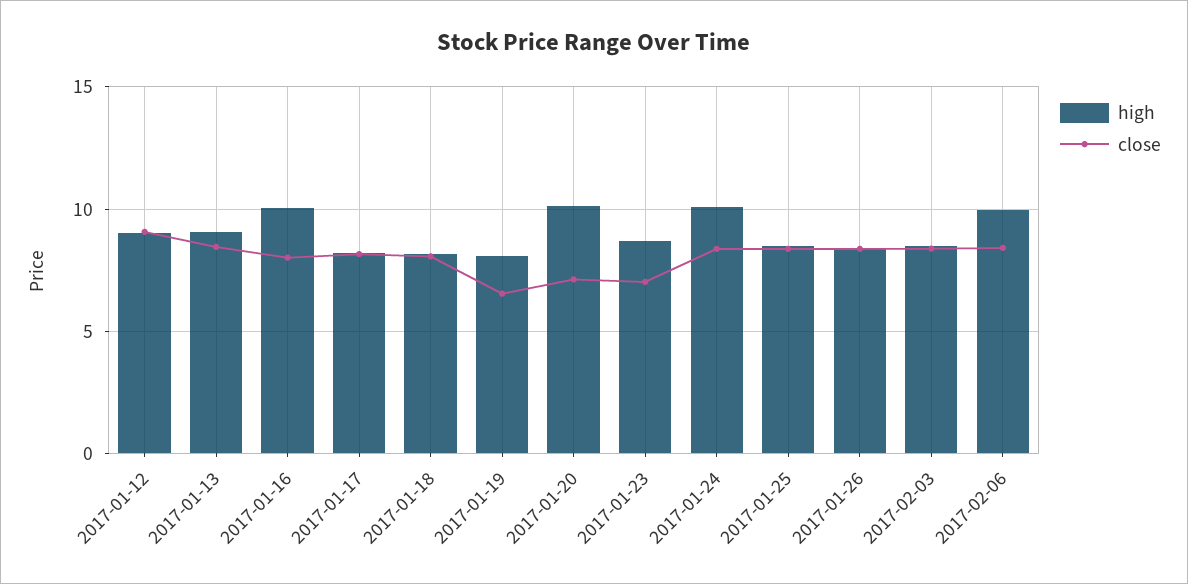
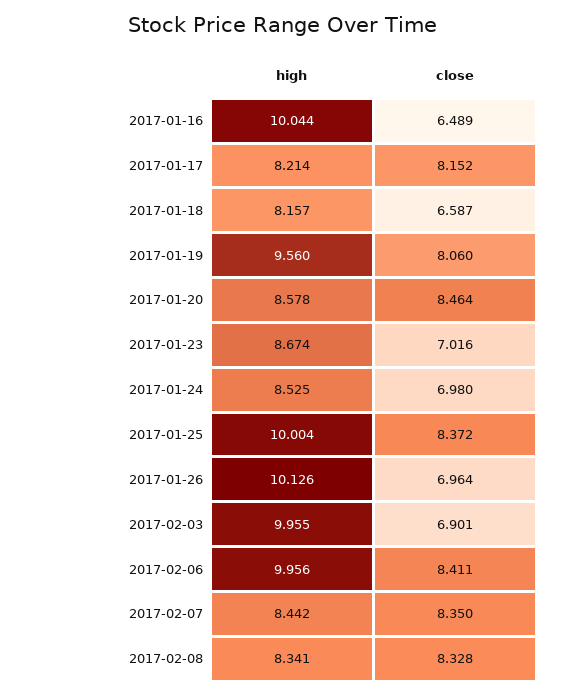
high, 2017-01-12: 9 -> none
close, 2017-01-12: 9 -> none
high, 2017-01-13: 9 -> none
close, 2017-01-13: 8.5 -> none
close, 2017-01-16: 8 -> 6.489
close, 2017-01-18: 8 -> 6.587
high, 2017-01-19: 8 -> 9.56
close, 2017-01-19: 6.5 -> 8.06
high, 2017-01-20: 10 -> 8.578
close, 2017-01-20: 7 -> 8.464
high, 2017-01-24: 10 -> 8.525
close, 2017-01-24: 8.5 -> 6.98
high, 2017-01-25: 8.5 -> 10.004
high, 2017-01-26: 8.5 -> 10.126
close, 2017-01-26: 8.5 -> 6.964
high, 2017-02-03: 8.5 -> 9.955
close, 2017-02-03: 8.5 -> 6.901
high, 2017-02-07: none -> 8.442
close, 2017-02-07: none -> 8.35
high, 2017-02-08: none -> 8.341
close, 2017-02-08: none -> 8.328

